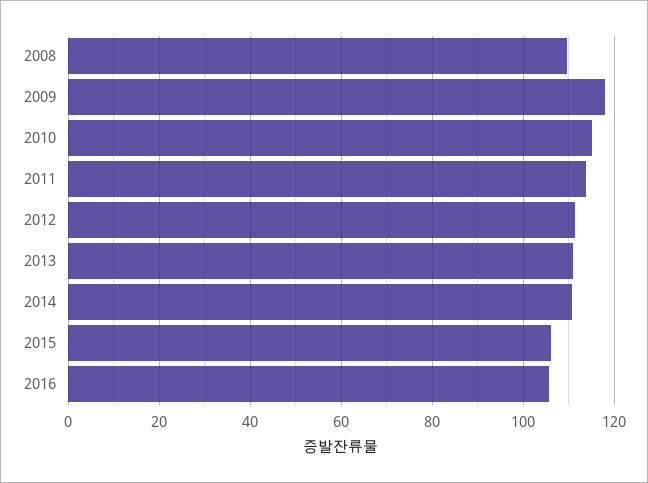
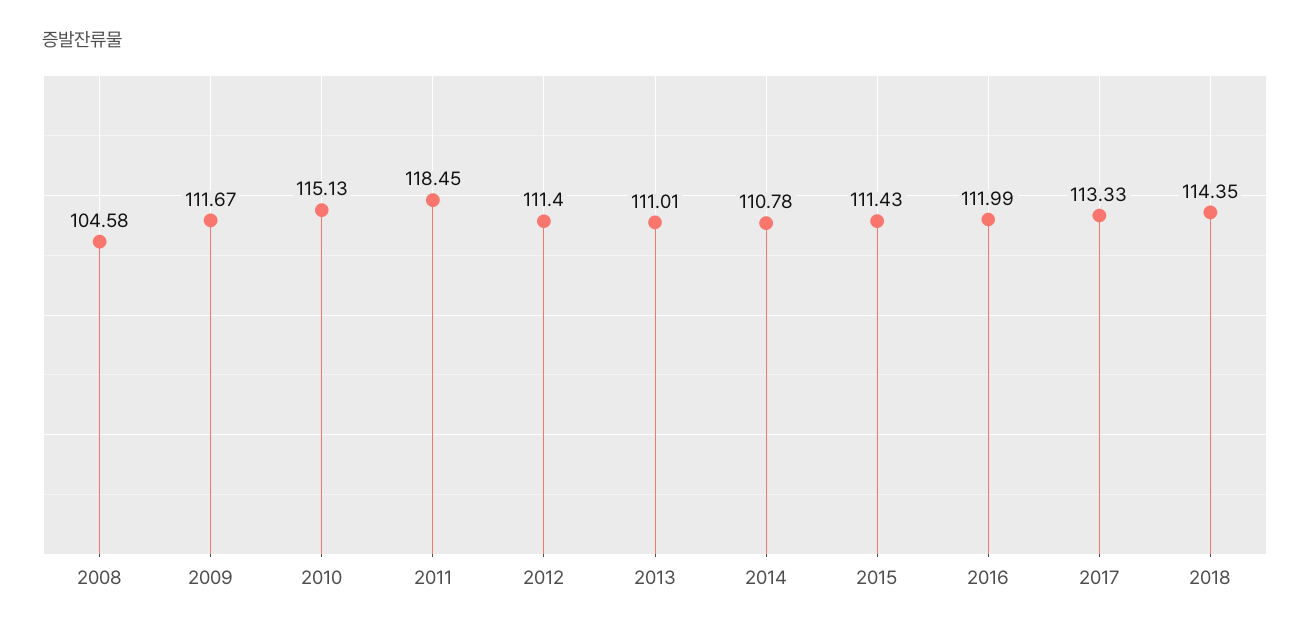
2008: 110 -> 104.58
2009: 118 -> 111.67
2011: 114 -> 118.45
2015: 106 -> 111.43
2016: 106 -> 111.99
2017: none -> 113.33
2018: none -> 114.35

